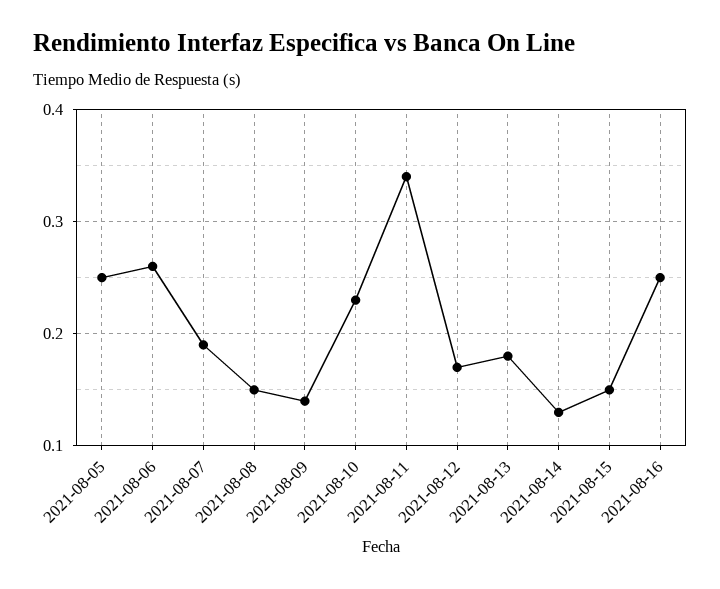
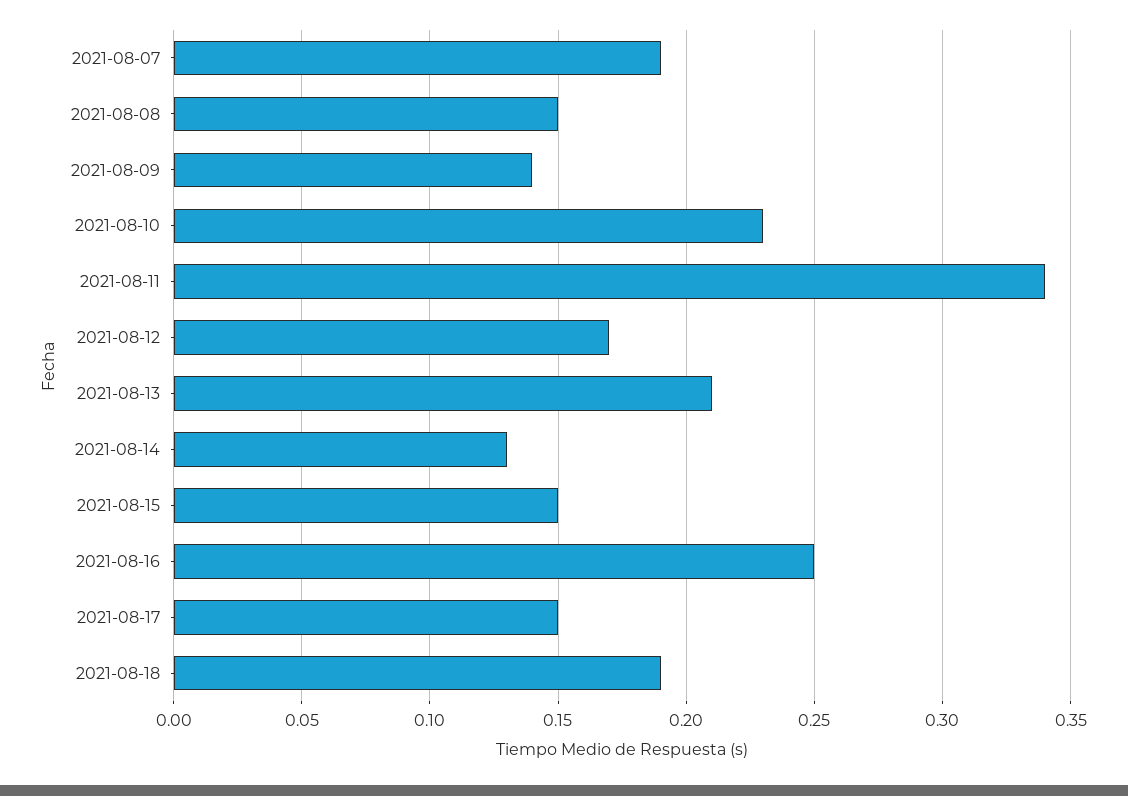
2021-08-05: 0.25 -> none
2021-08-06: 0.26 -> none
2021-08-13: 0.18 -> 0.21
2021-08-17: none -> 0.15
2021-08-18: none -> 0.19

